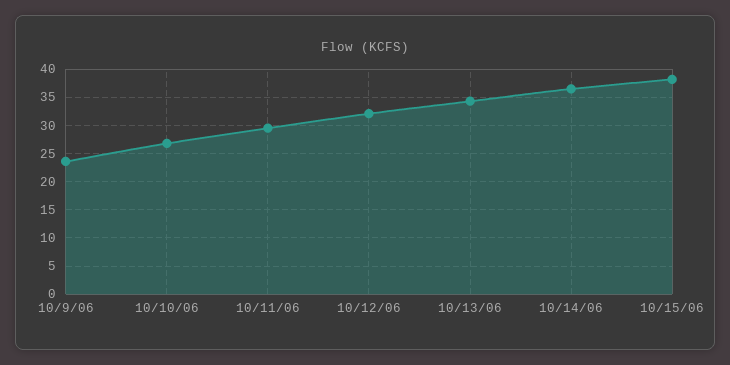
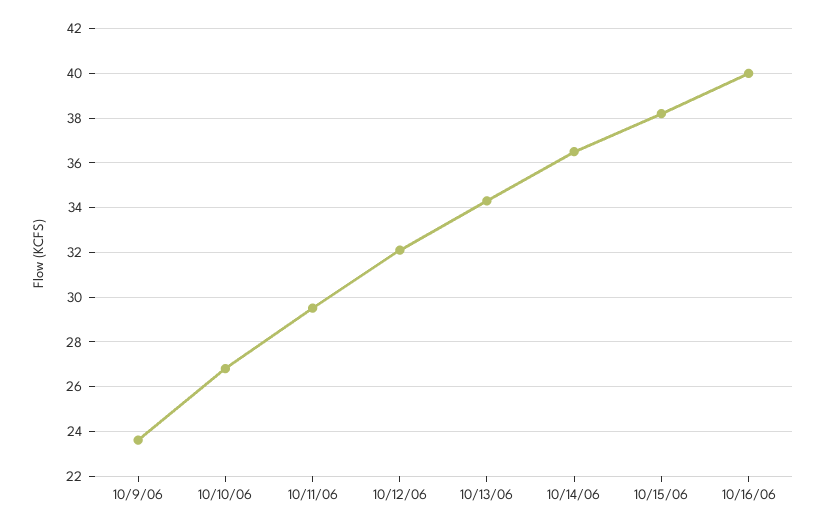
10/16/06: none -> 40

